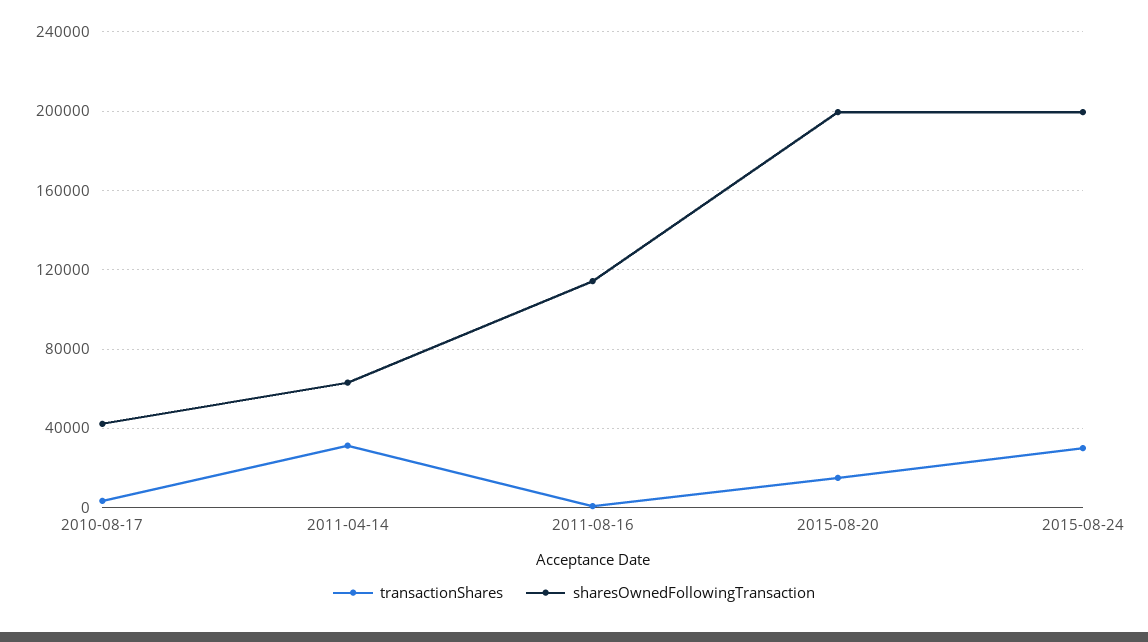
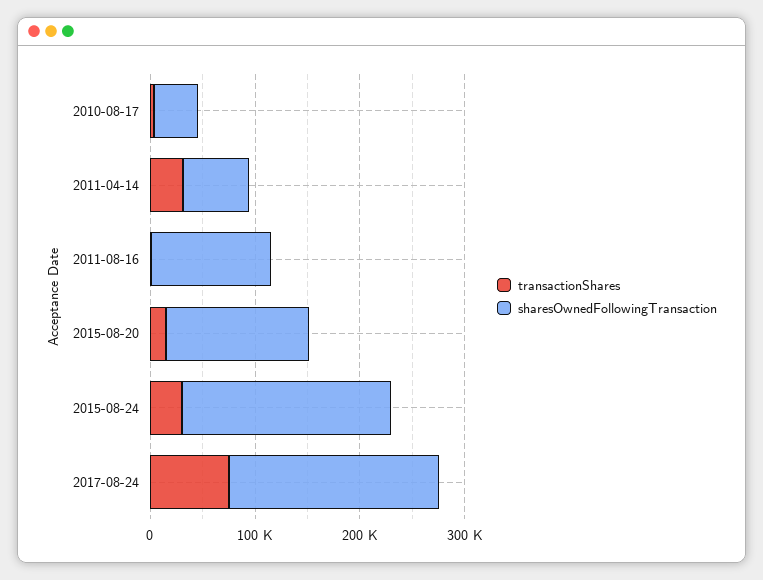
sharesOwnedFollowingTransaction, 2015-08-20: 200000 -> 140000
transactionShares, 2017-08-24: none -> 80000
sharesOwnedFollowingTransaction, 2017-08-24: none -> 200000

